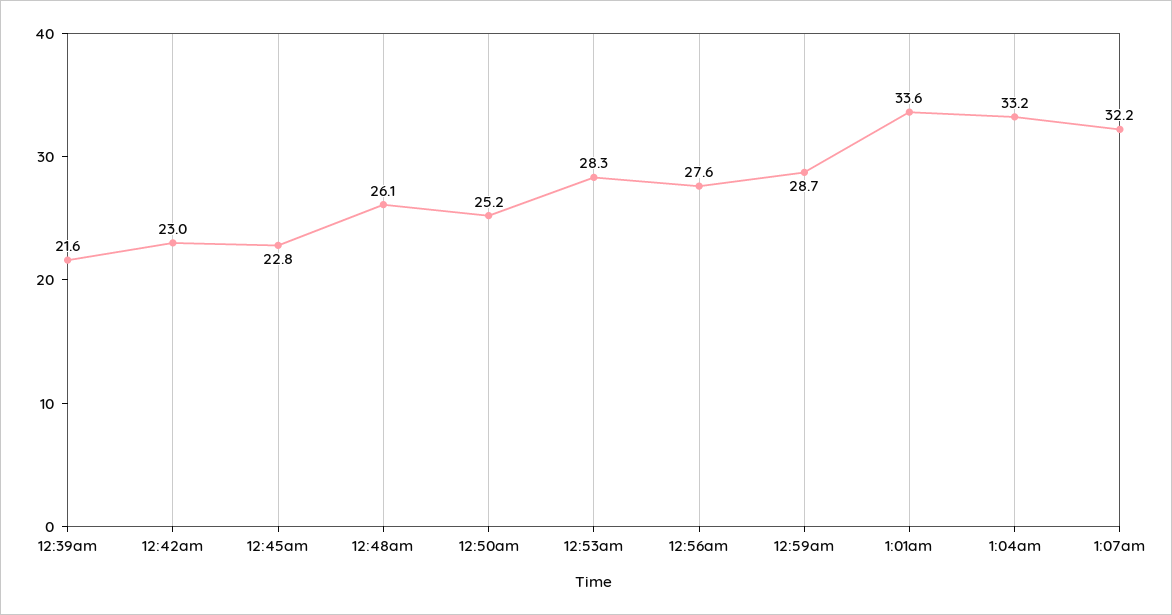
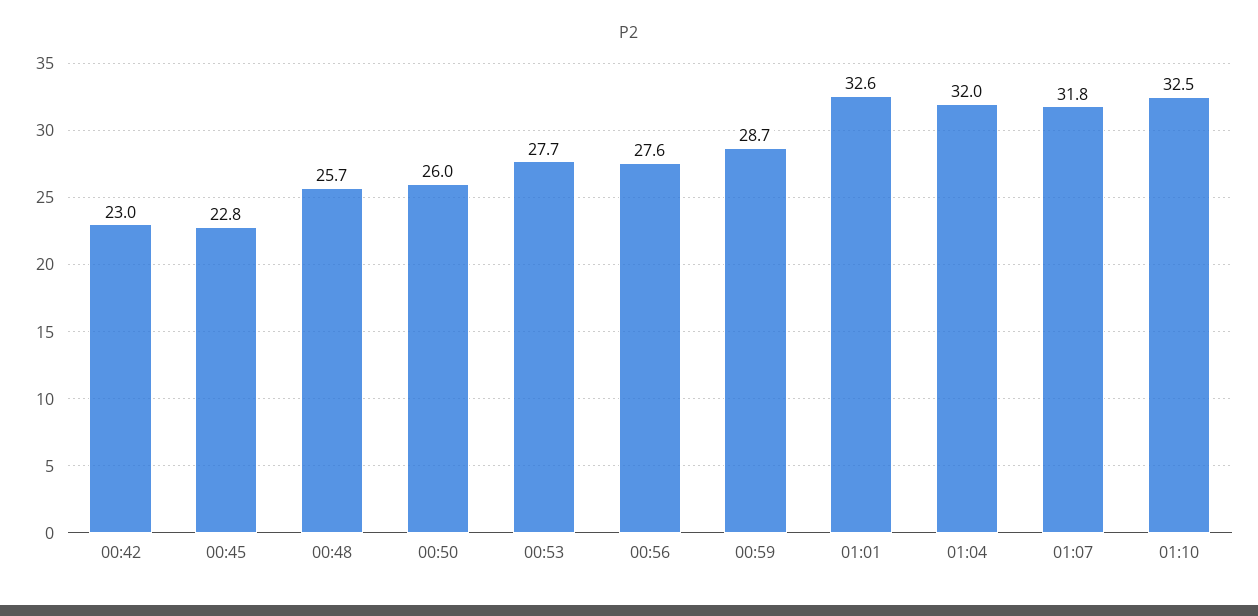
12:39am: 21.6 -> none
12:48am: 26.1 -> 25.7
12:50am: 25.2 -> 26
12:53am: 28.3 -> 27.7
1:01am: 33.6 -> 32.6
1:04am: 33.2 -> 32
1:07am: 32.2 -> 31.8
01:10: none -> 32.5

